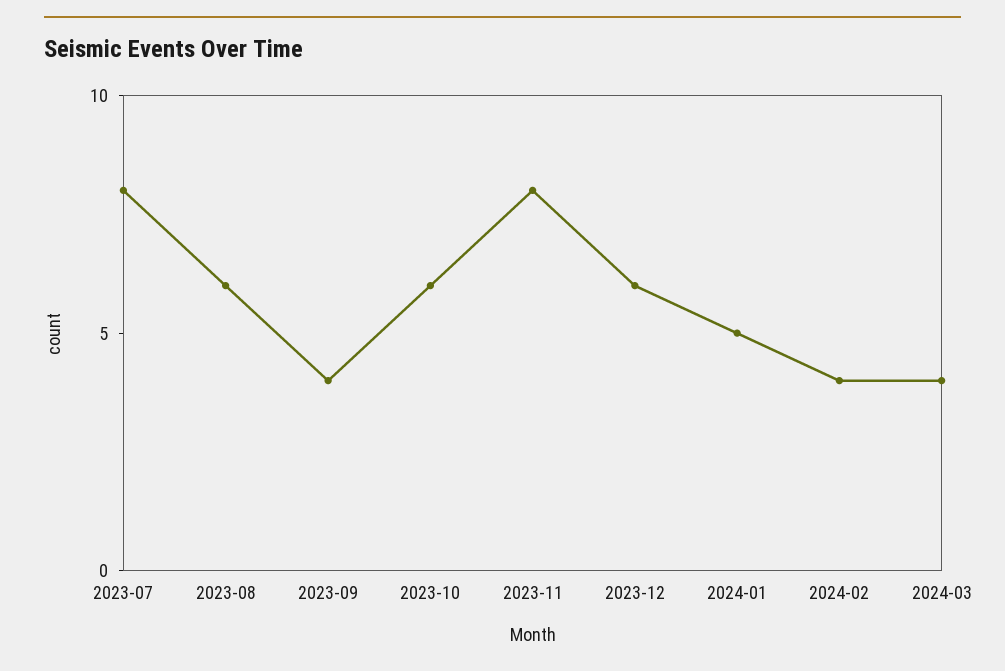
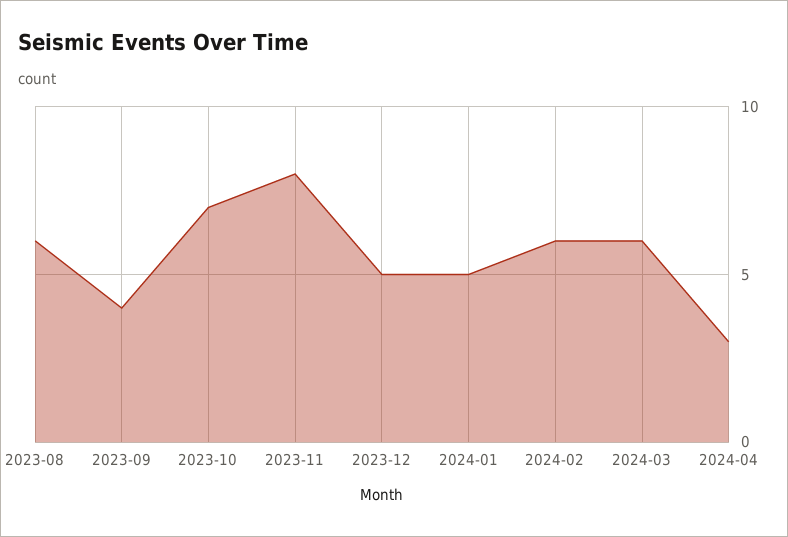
2023-07: 8 -> none
2023-10: 6 -> 7
2023-12: 6 -> 5
2024-02: 4 -> 6
2024-03: 4 -> 6
2024-04: none -> 3

